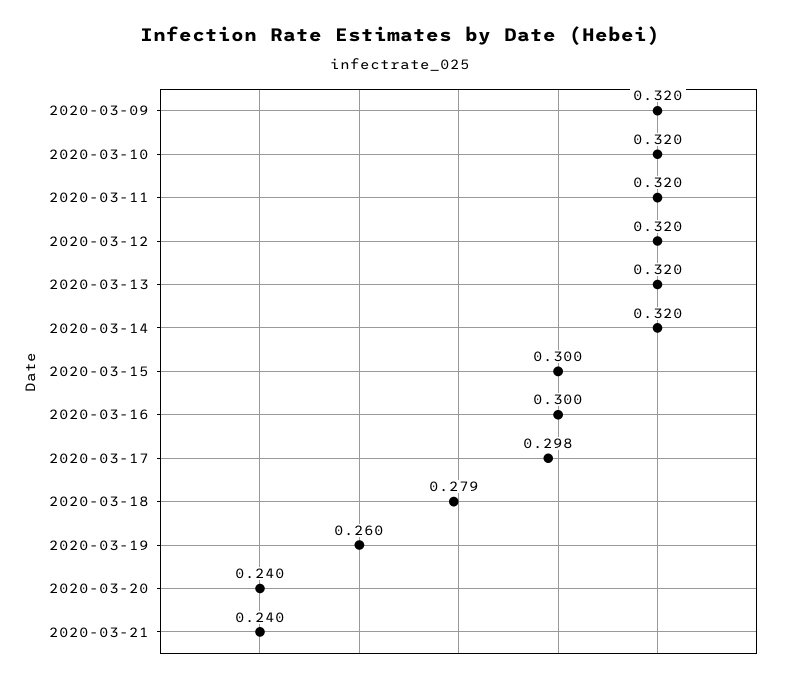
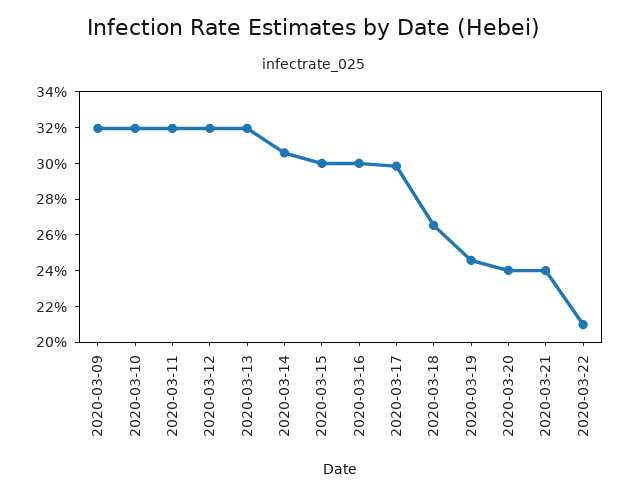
2020-03-14: 0.32 -> 0.305
2020-03-18: 0.279 -> 0.265
2020-03-19: 0.26 -> 0.245
2020-03-22: none -> 0.21

